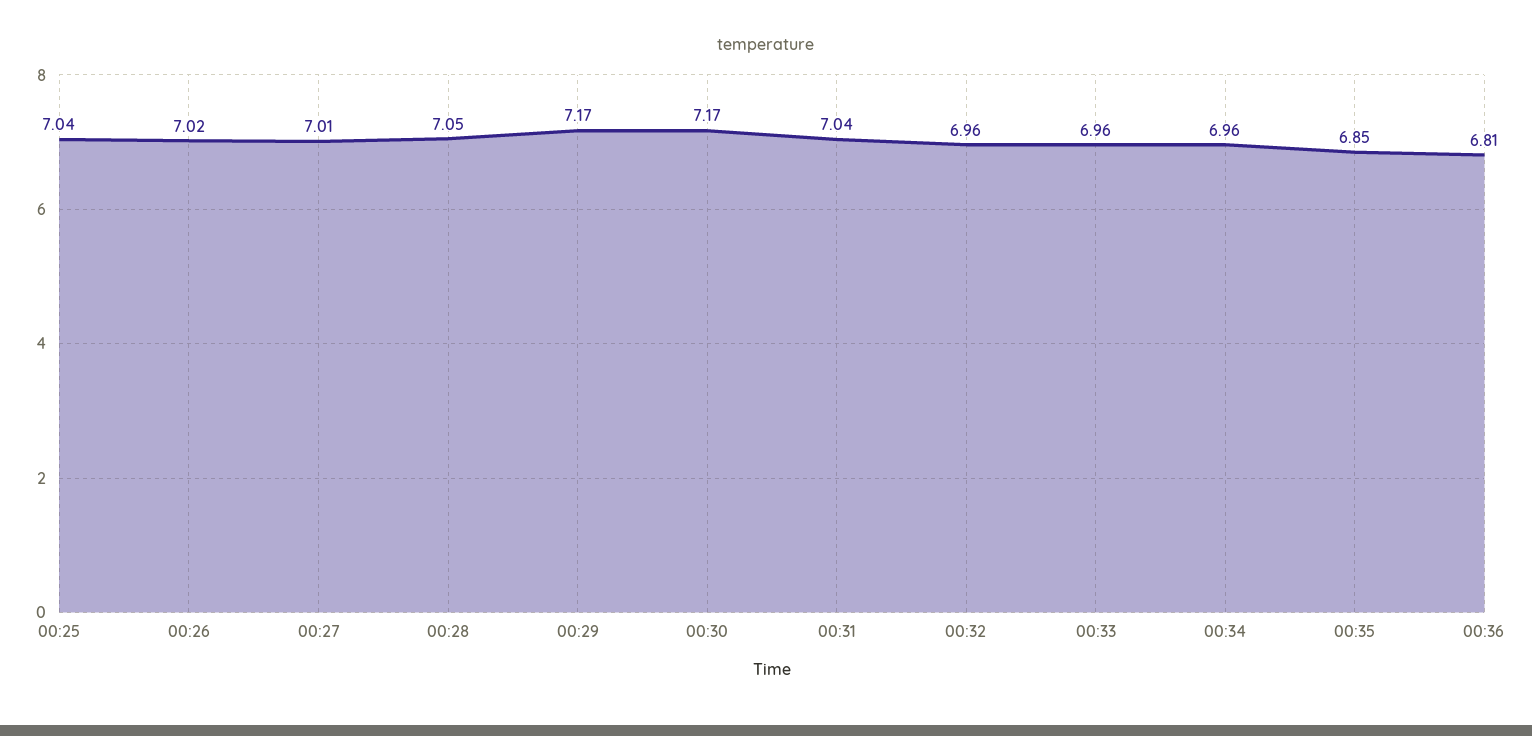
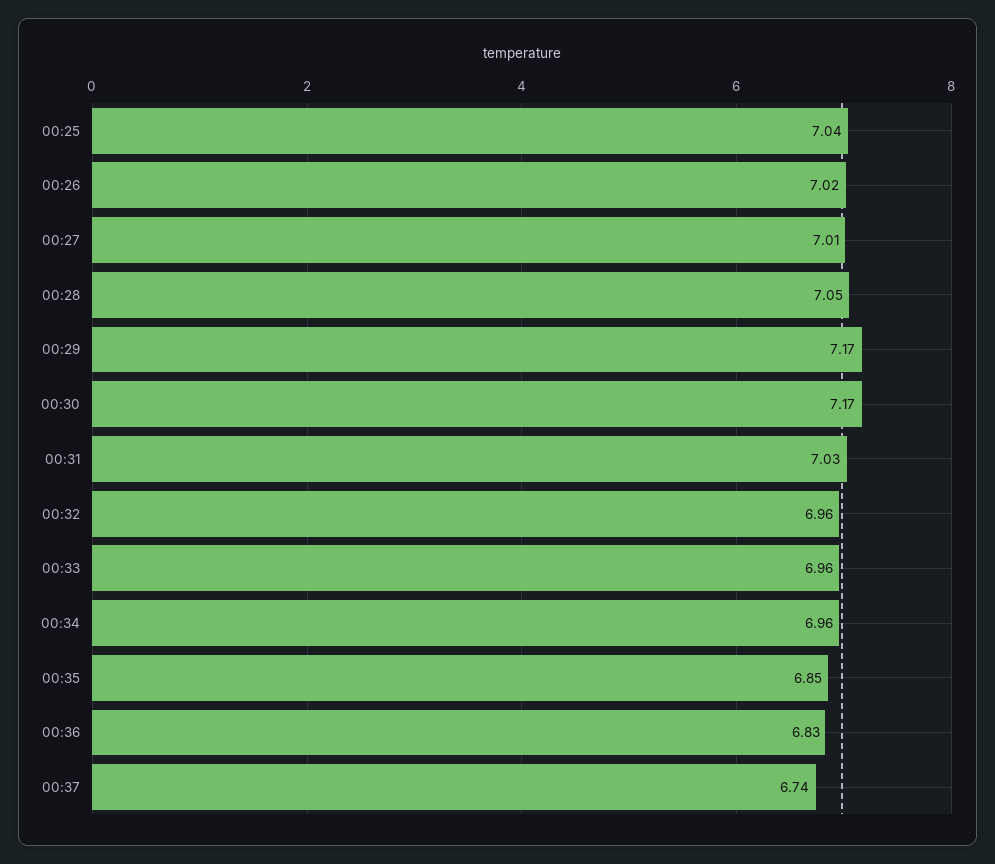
00:31: 7.04 -> 7.03
00:36: 6.81 -> 6.83
00:37: none -> 6.74

